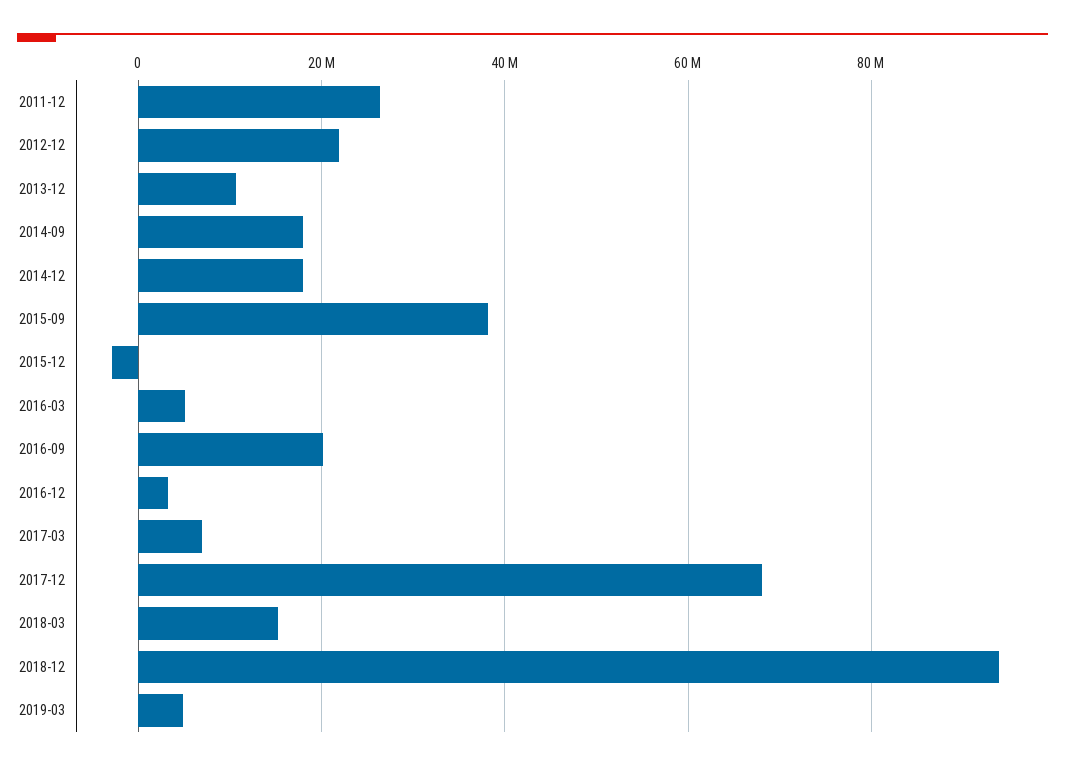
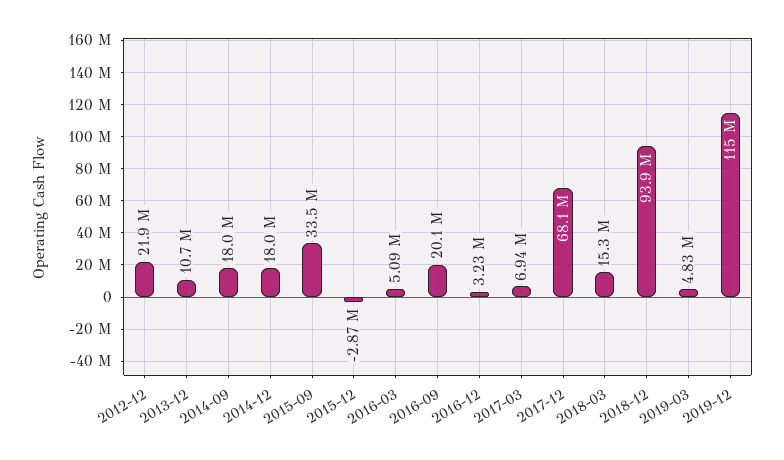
2011-12: 26000000 -> none
2015-09: 38000000 -> 33500000
2019-12: none -> 115000000

